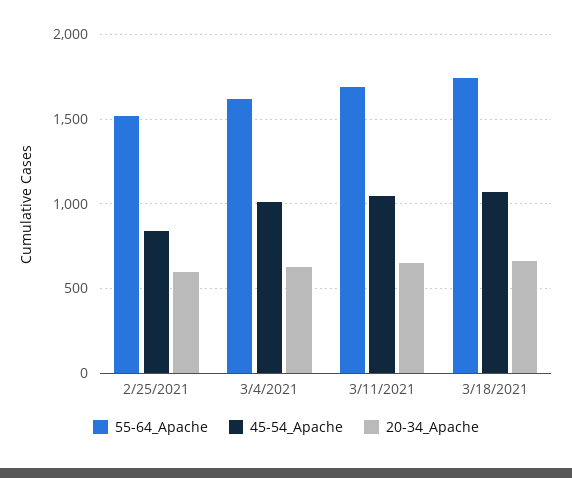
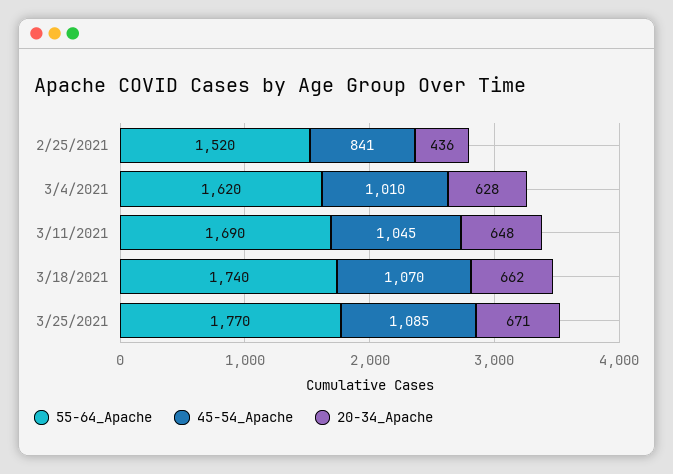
20-34_Apache, 2/25/2021: 600 -> 436
55-64_Apache, 3/25/2021: none -> 1770
45-54_Apache, 3/25/2021: none -> 1085
20-34_Apache, 3/25/2021: none -> 671

